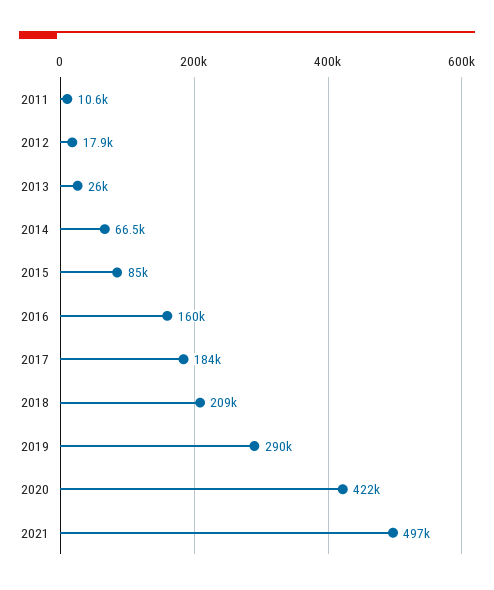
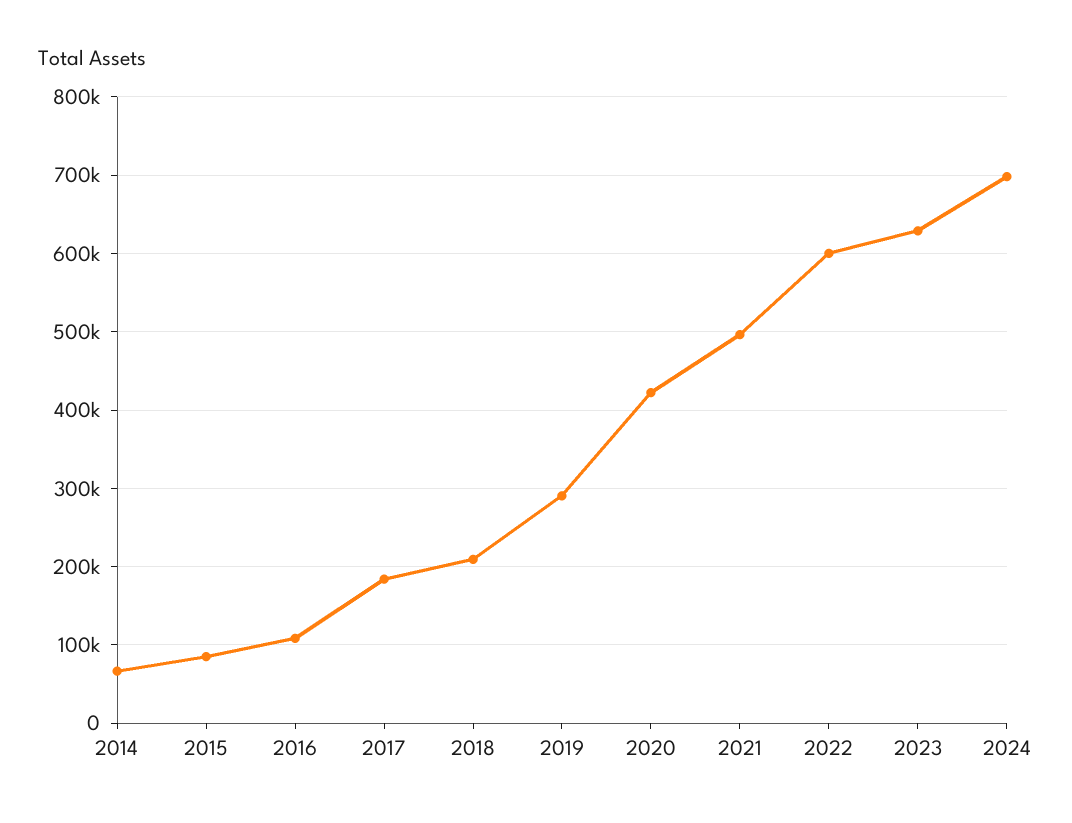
2011: 10600 -> none
2012: 17900 -> none
2013: 26000 -> none
2016: 160000 -> 110000
2022: none -> 600000
2023: none -> 630000
2024: none -> 700000

